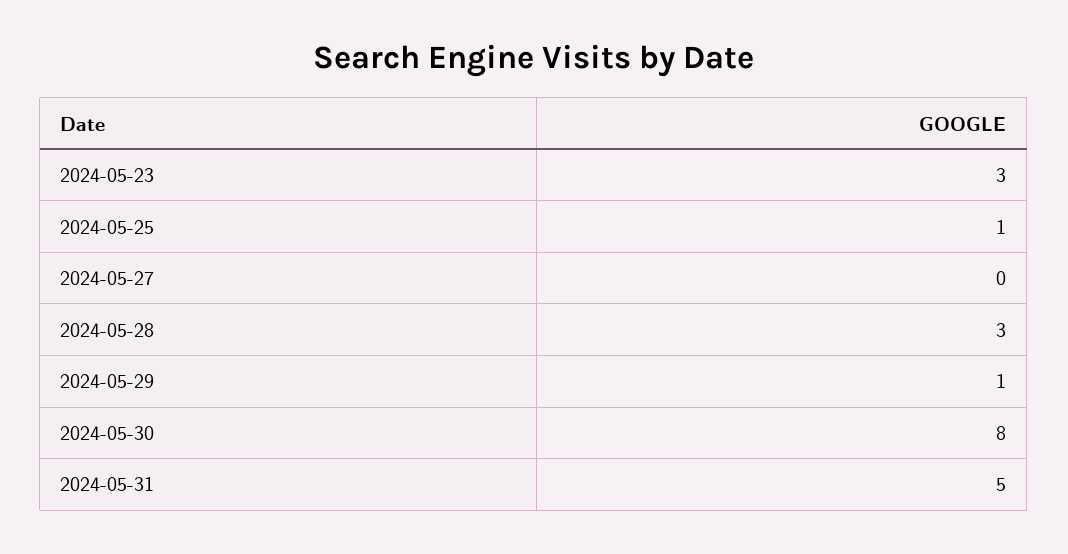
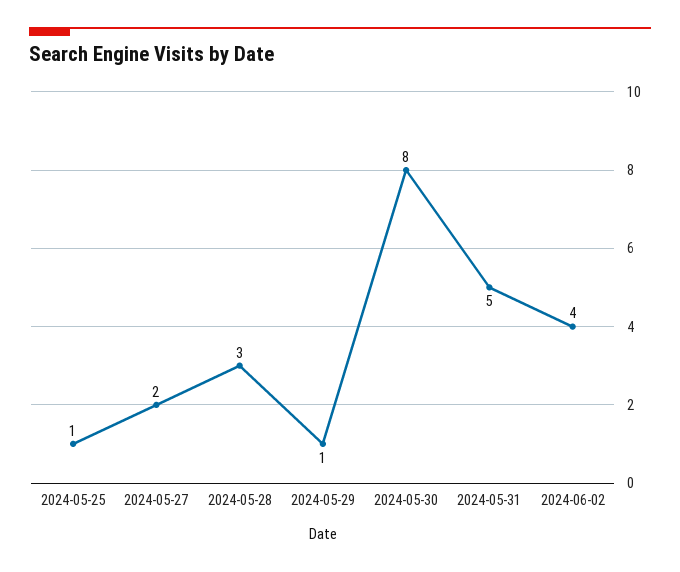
2024-05-23: 3 -> none
2024-05-27: 0 -> 2
2024-06-02: none -> 4

